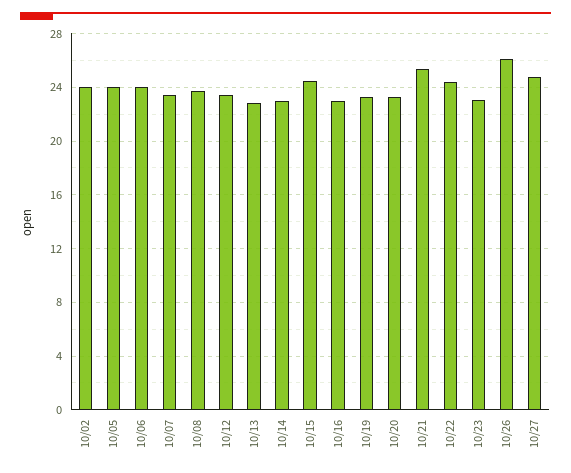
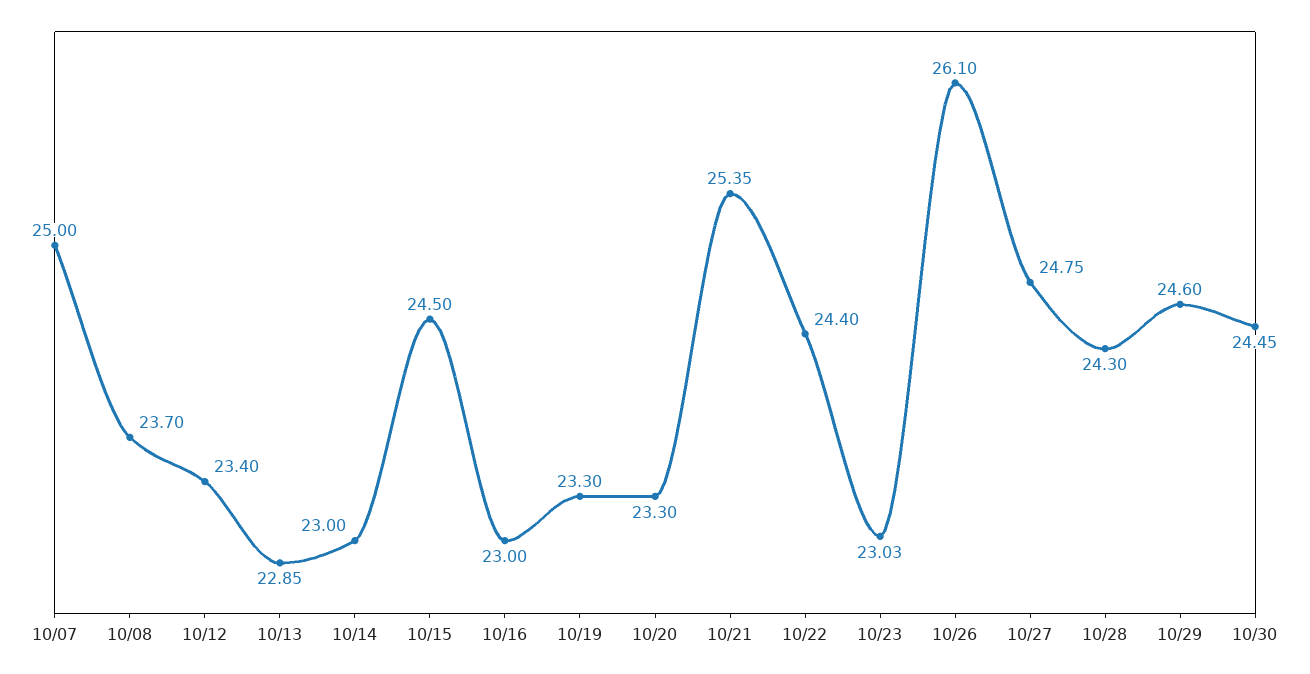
10/02: 24 -> none
10/05: 24 -> none
10/06: 24 -> none
10/07: 23.5 -> 25
10/28: none -> 24.3
10/29: none -> 24.6
10/30: none -> 24.45

